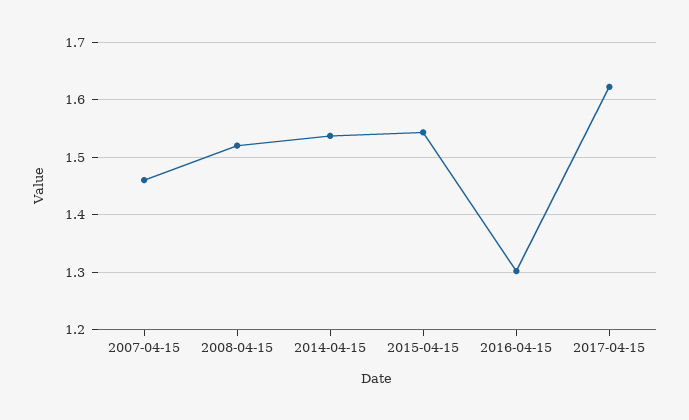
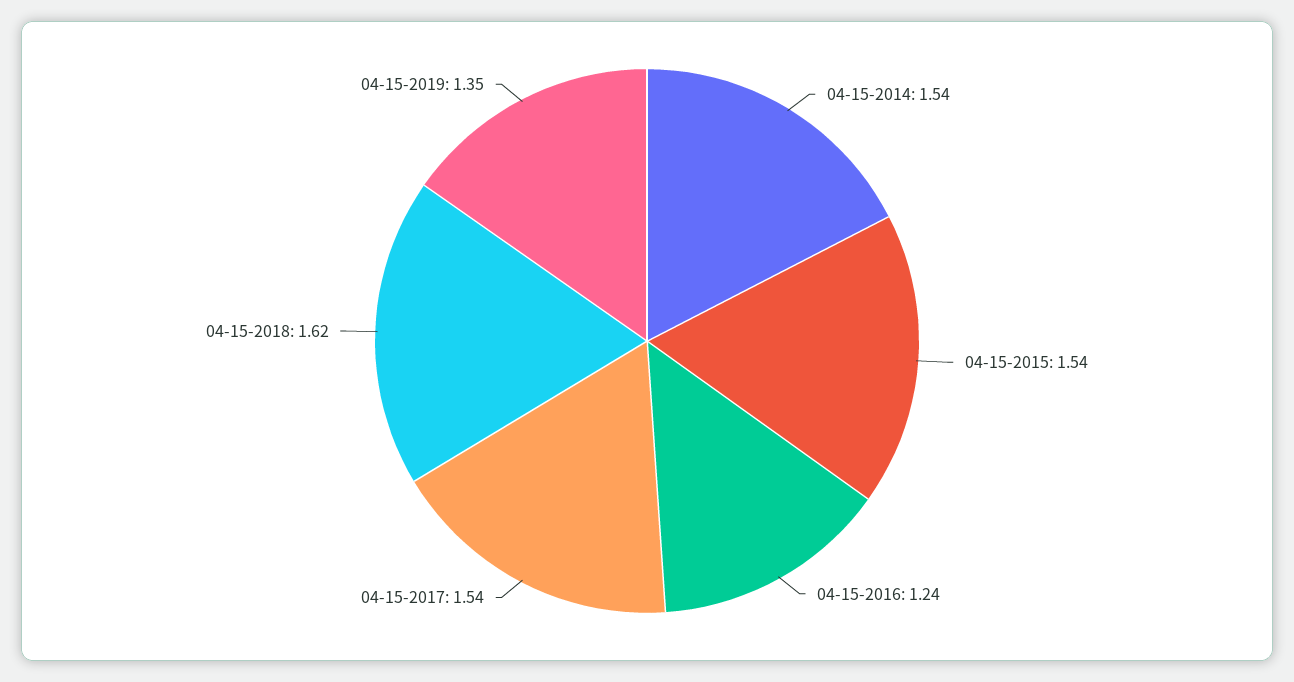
2007-04-15: 1.46 -> none
2008-04-15: 1.52 -> none
2016-04-15: 1.3 -> 1.24
2017-04-15: 1.62 -> 1.54
04-15-2018: none -> 1.62
04-15-2019: none -> 1.35

